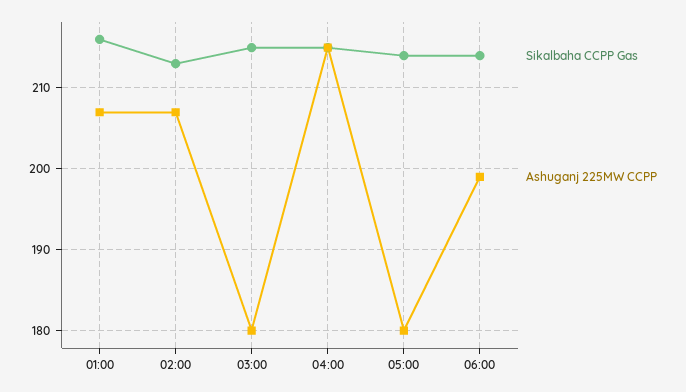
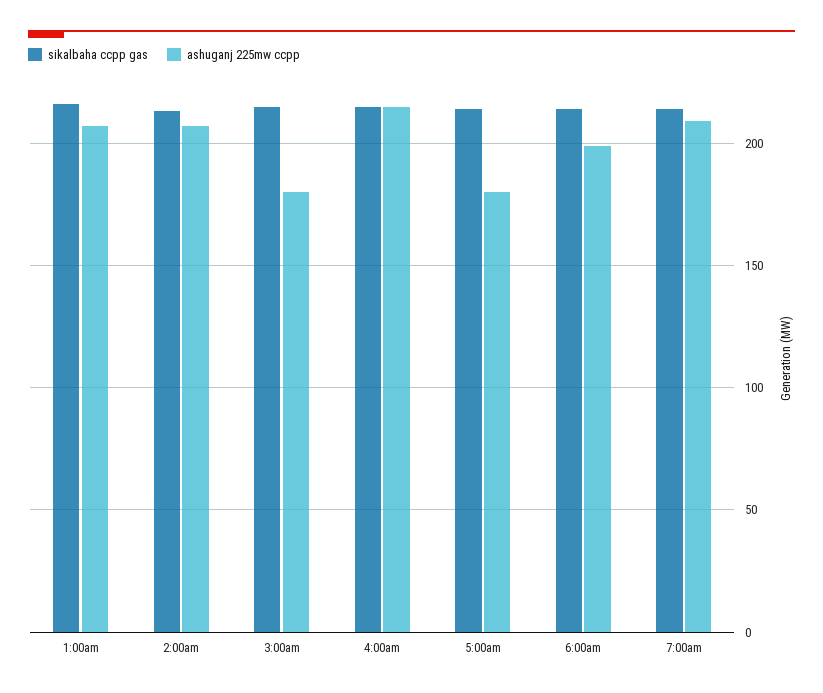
Sikalbaha CCPP Gas, 7:00am: none -> 215
Ashuganj 225MW CCPP, 7:00am: none -> 210

